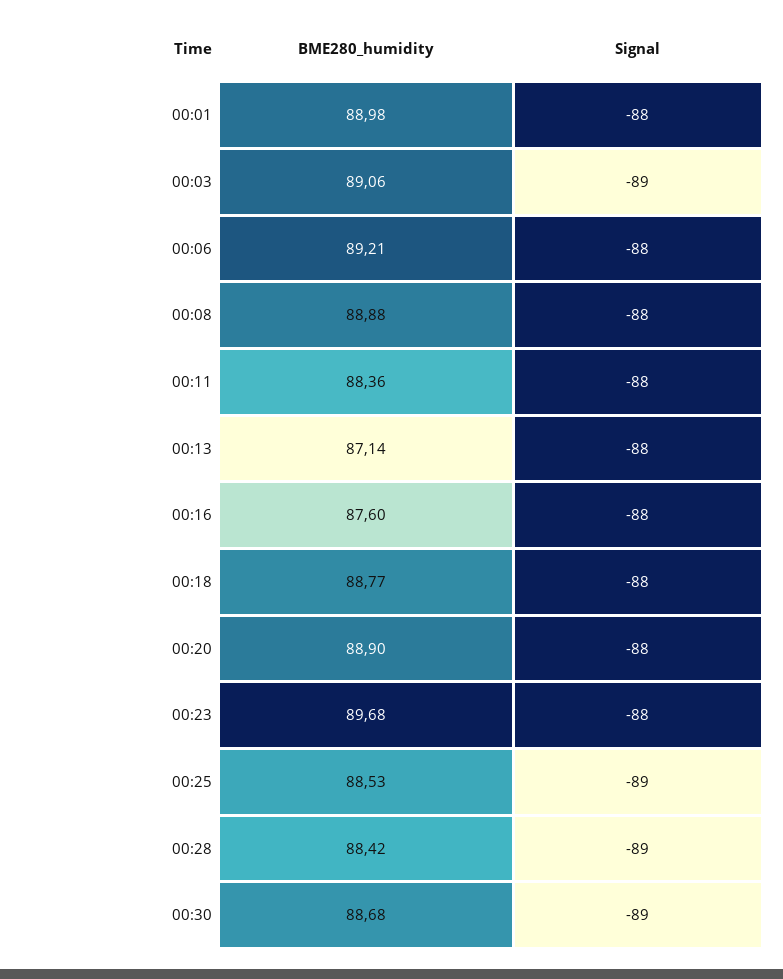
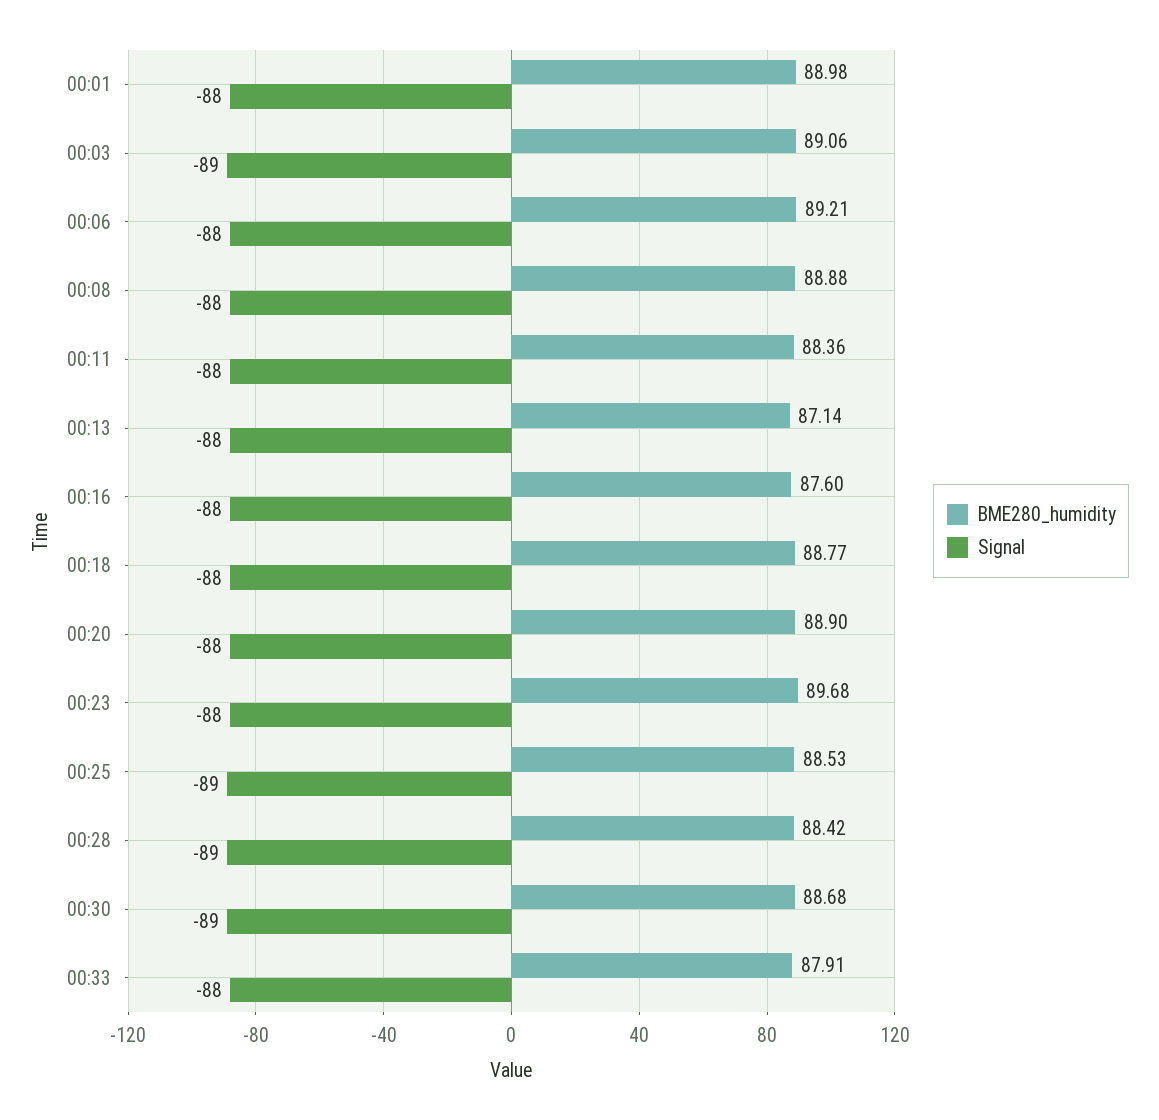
BME280_humidity, 00:33: none -> 87.91
Signal, 00:33: none -> -88

